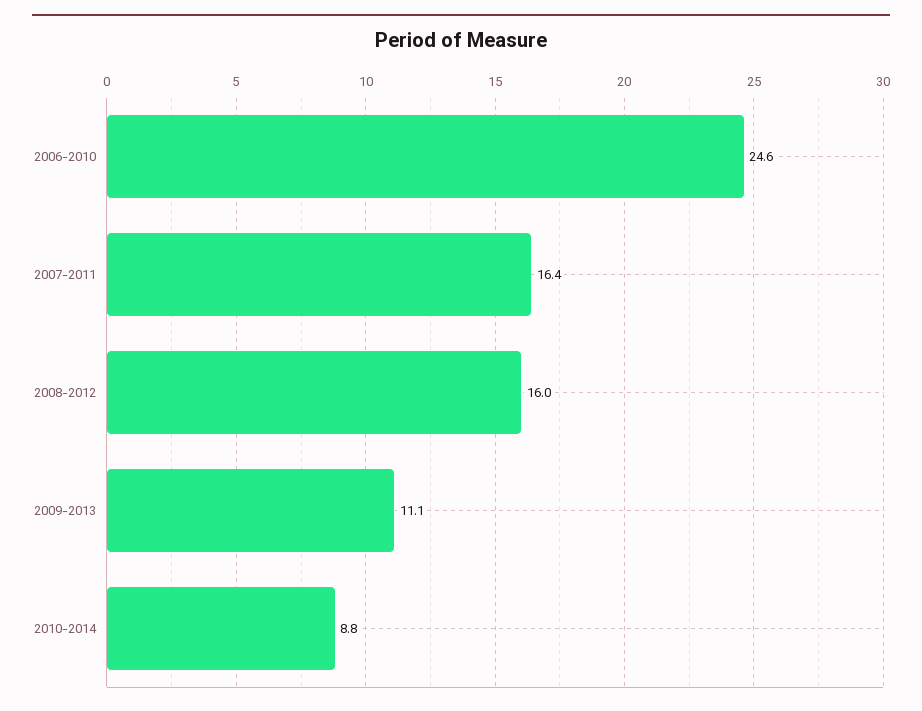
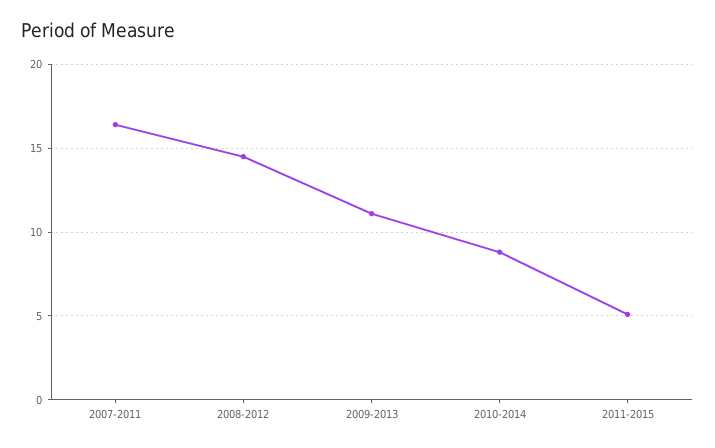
2006-2010: 24.6 -> none
2008-2012: 16 -> 14.5
2011-2015: none -> 5

